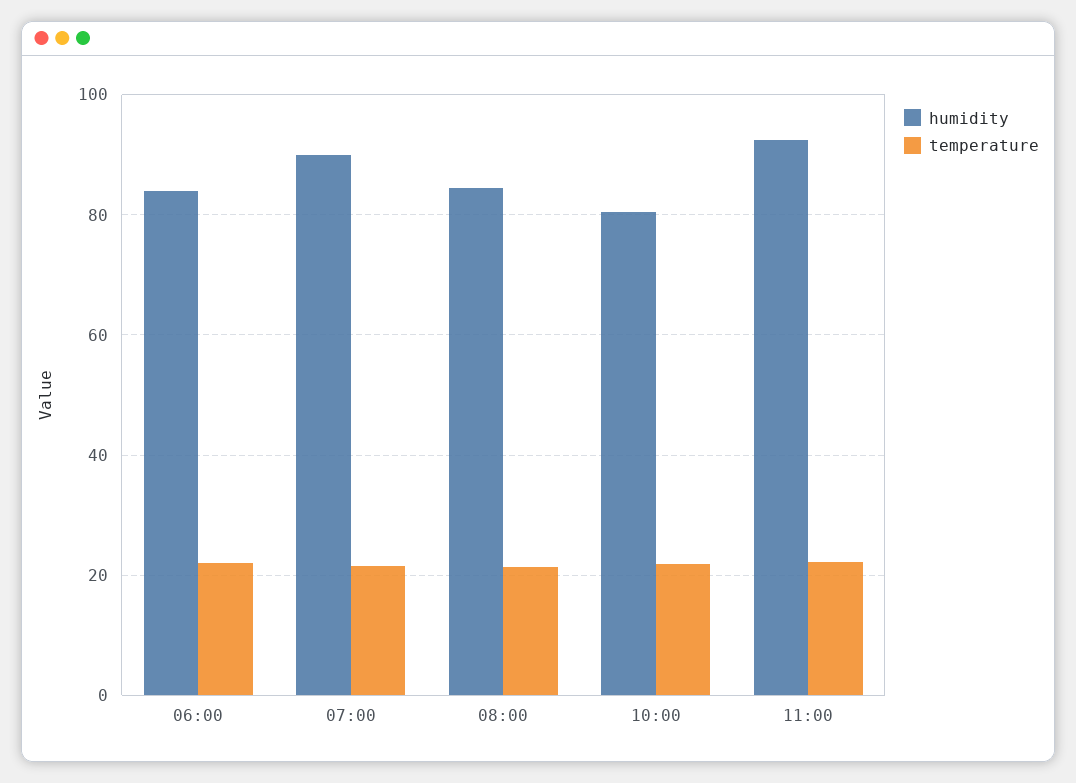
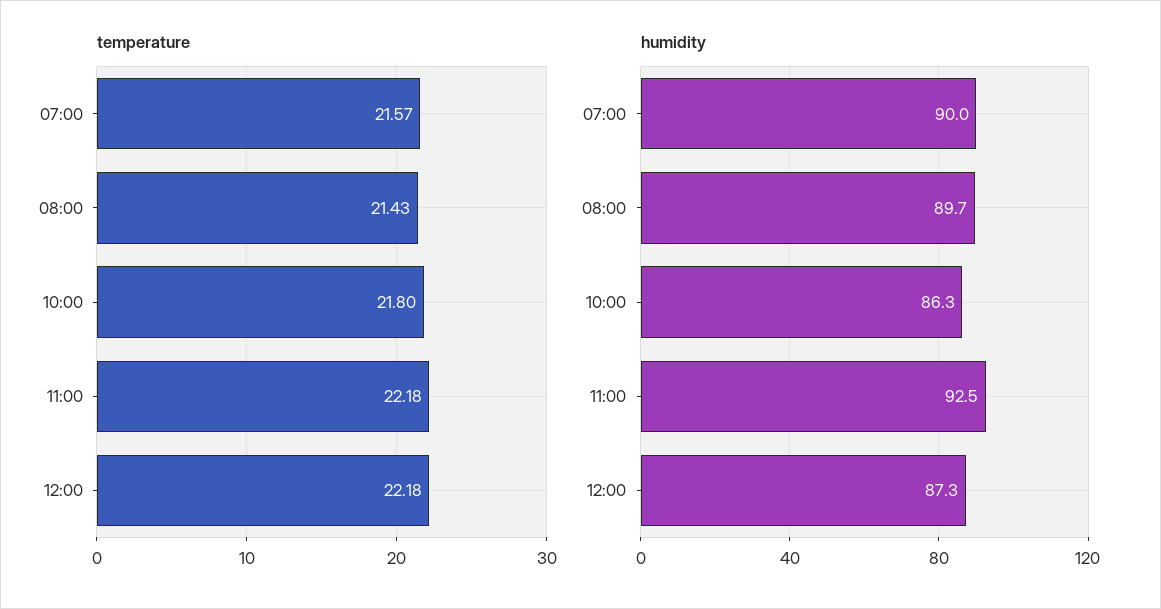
humidity, 06:00: 84 -> none
temperature, 06:00: 22 -> none
humidity, 08:00: 84 -> 89.7
humidity, 10:00: 80 -> 86.3
temperature, 12:00: none -> 22.18
humidity, 12:00: none -> 87.3

